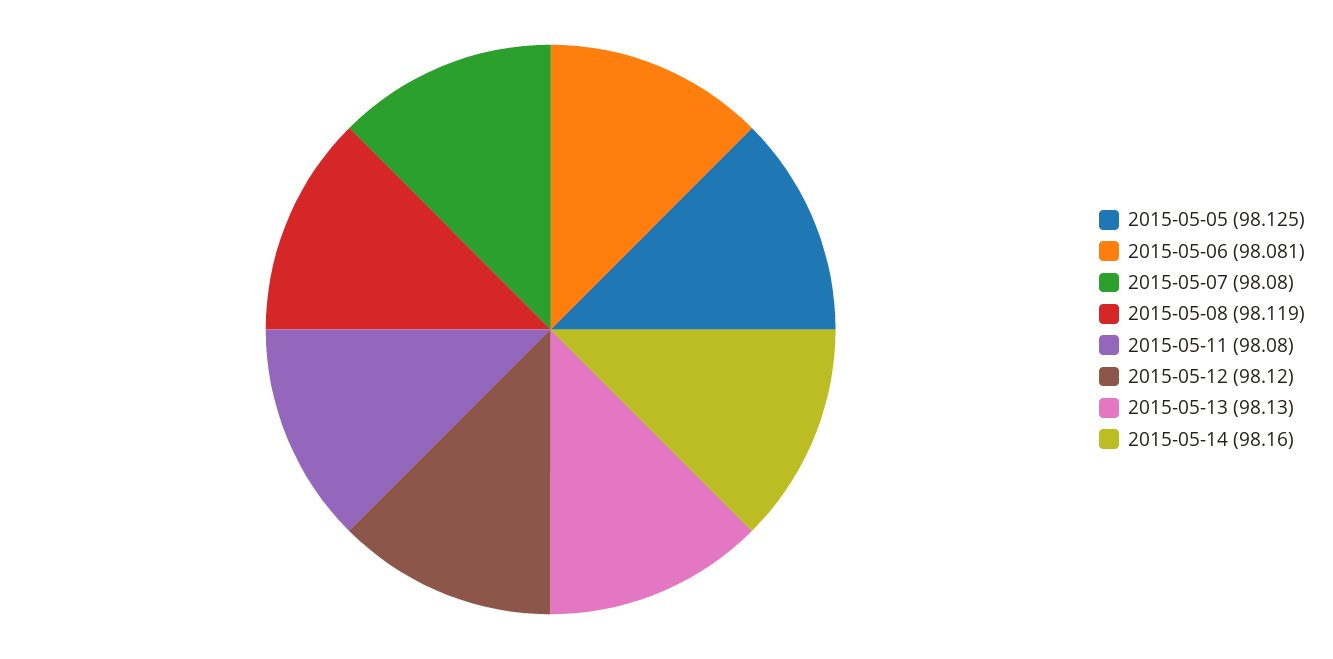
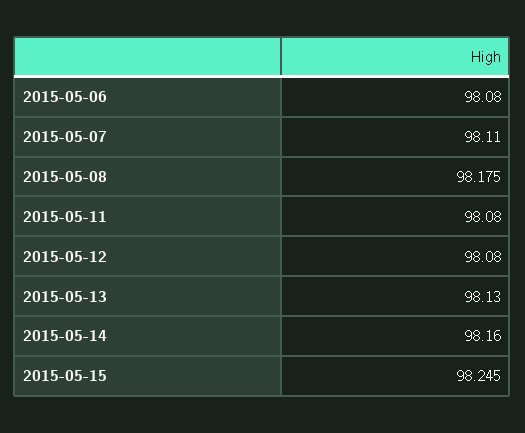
2015-05-05: 98.125 -> none
2015-05-06: 98.081 -> 98.08
2015-05-07: 98.08 -> 98.11
2015-05-08: 98.119 -> 98.175
2015-05-12: 98.12 -> 98.08
2015-05-15: none -> 98.245

